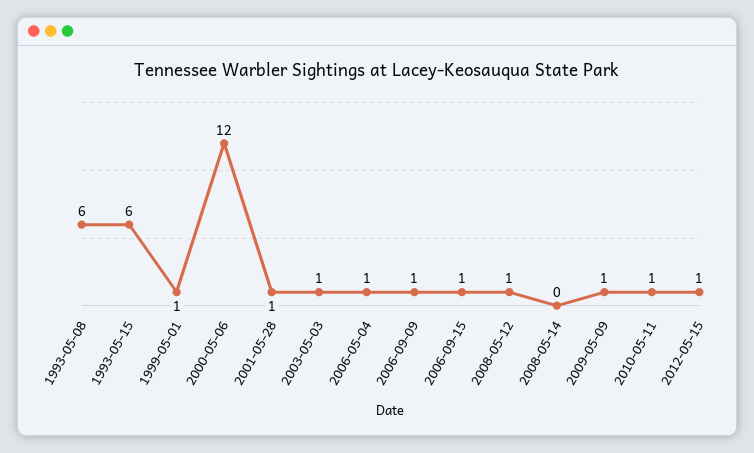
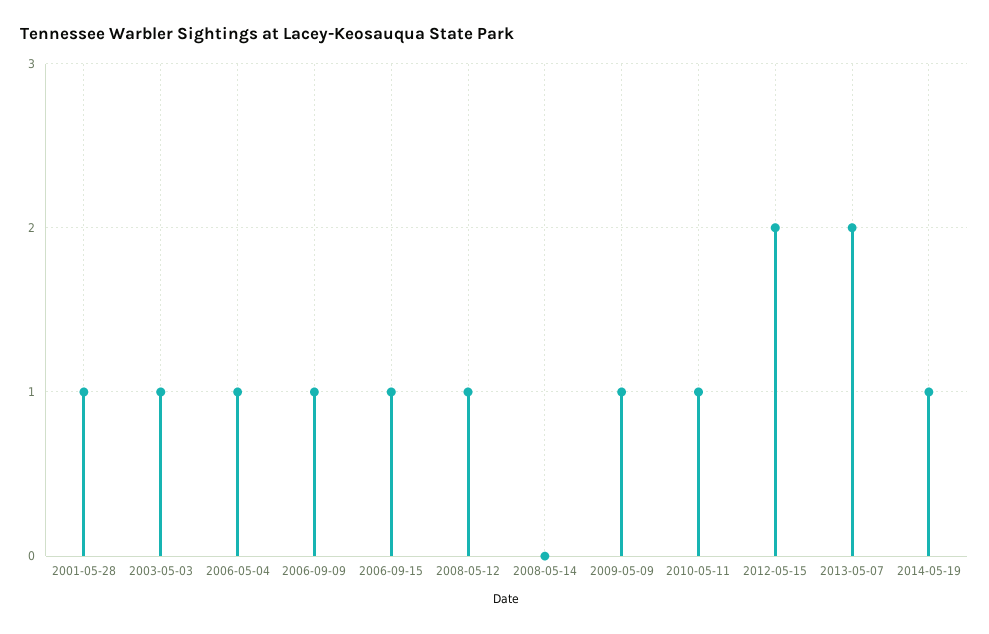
1993-05-08: 6 -> none
1993-05-15: 6 -> none
1999-05-01: 1 -> none
2000-05-06: 12 -> none
2012-05-15: 1 -> 2
2013-05-07: none -> 2
2014-05-19: none -> 1

